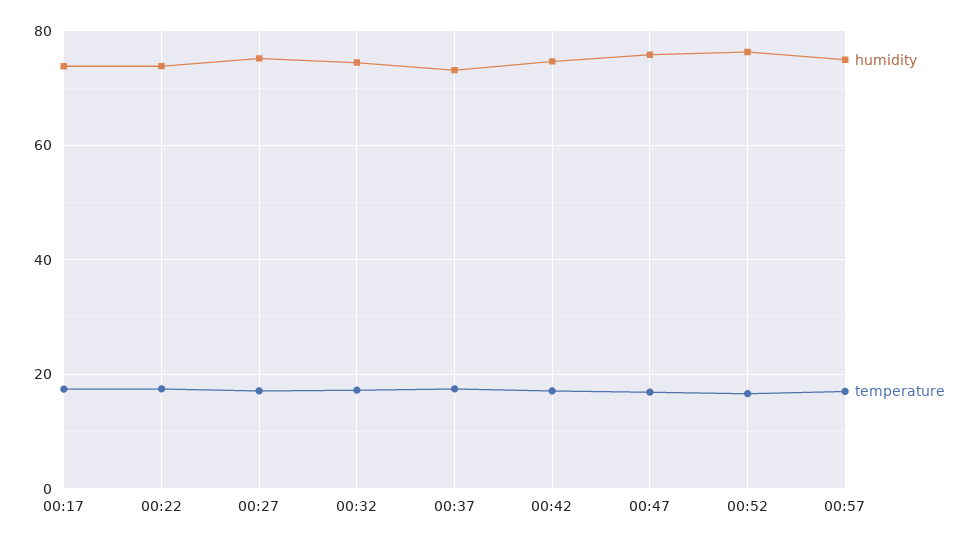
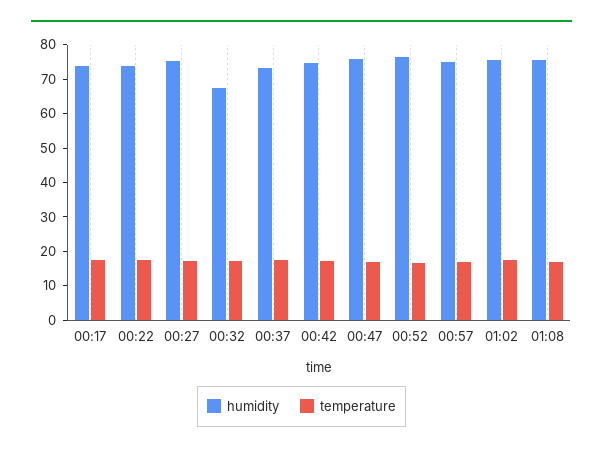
humidity, 00:32: 74 -> 67.5
humidity, 01:02: none -> 75
temperature, 01:02: none -> 17.5
humidity, 01:08: none -> 75
temperature, 01:08: none -> 17.5

